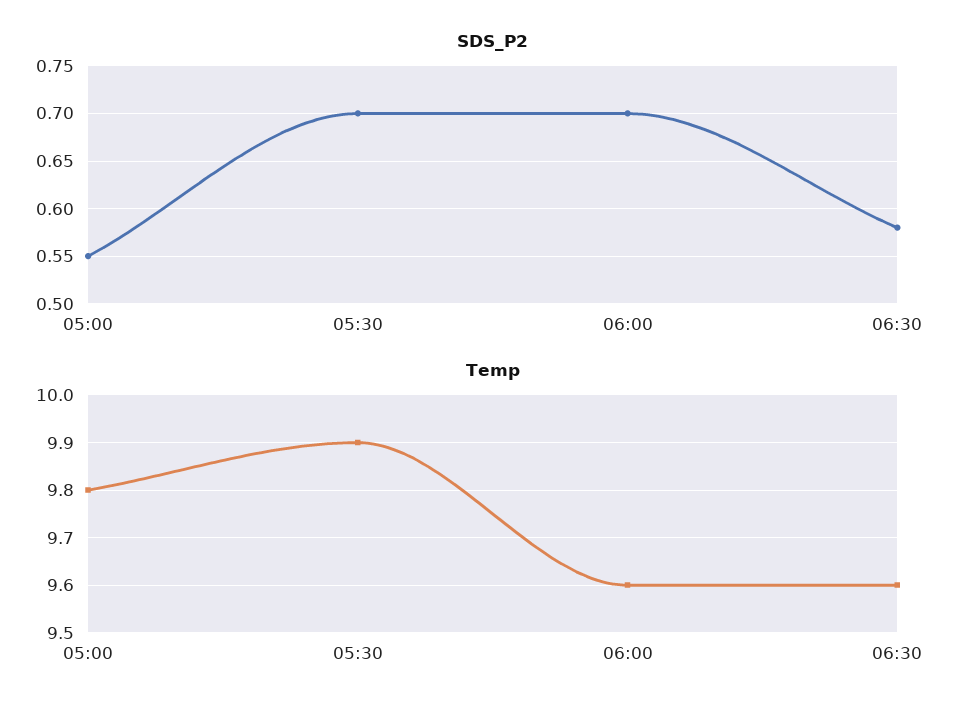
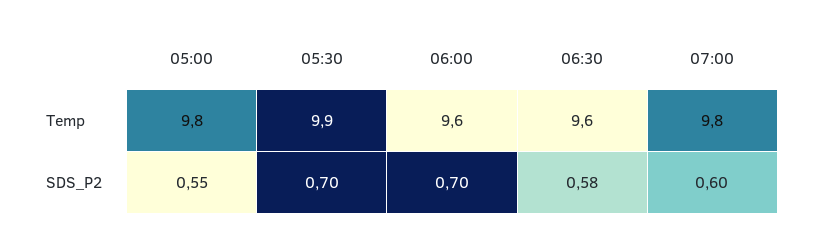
Temp, 07:00: none -> 9.8
SDS_P2, 07:00: none -> 0.6

